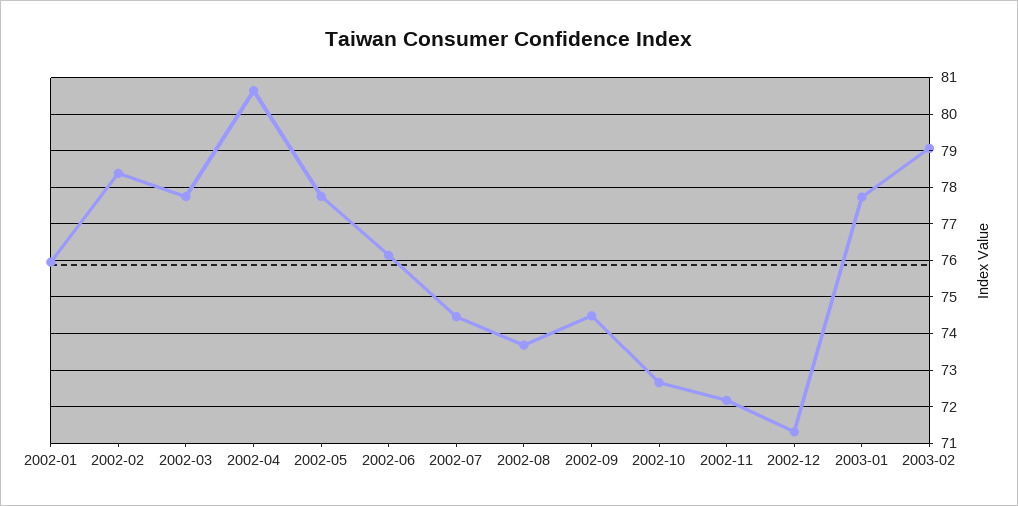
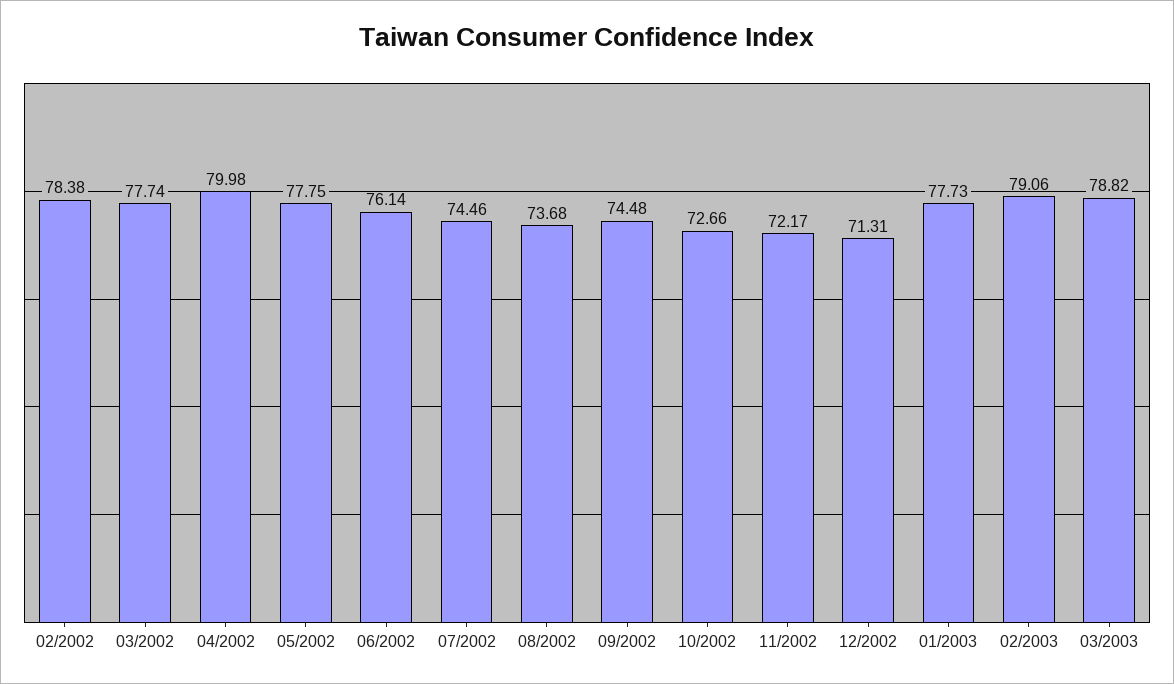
2002-01: 76 -> none
2002-04: 80.6 -> 79.98
03/2003: none -> 78.82

